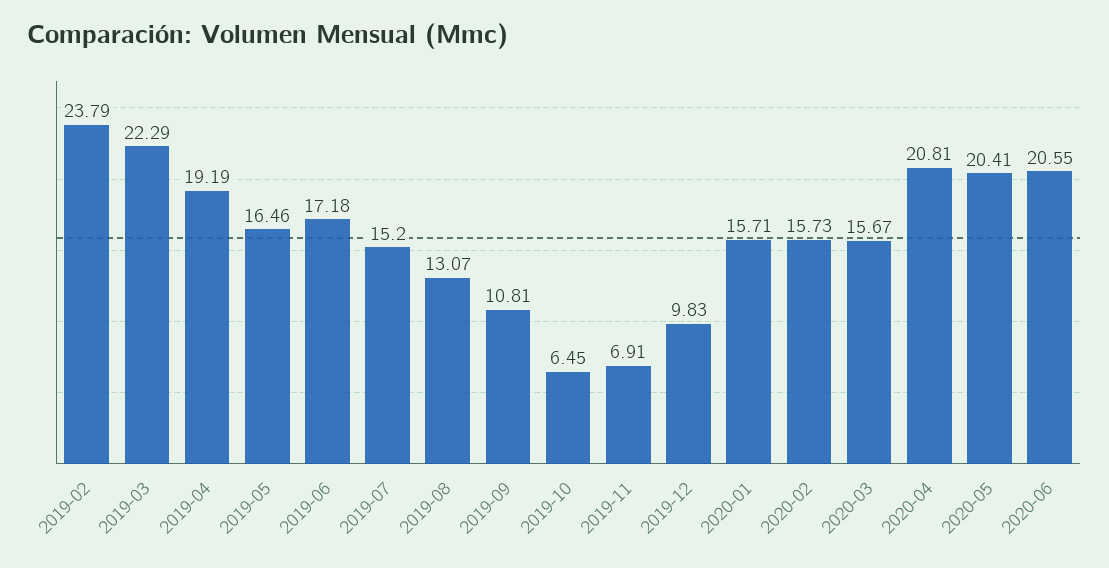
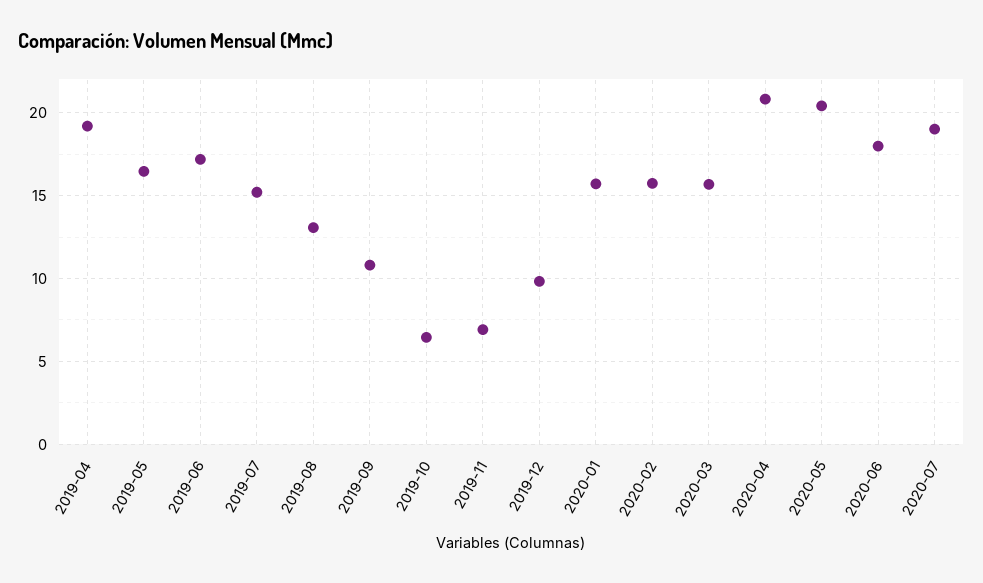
2019-02: 23.79 -> none
2019-03: 22.29 -> none
2020-06: 20.55 -> 18
2020-07: none -> 19

